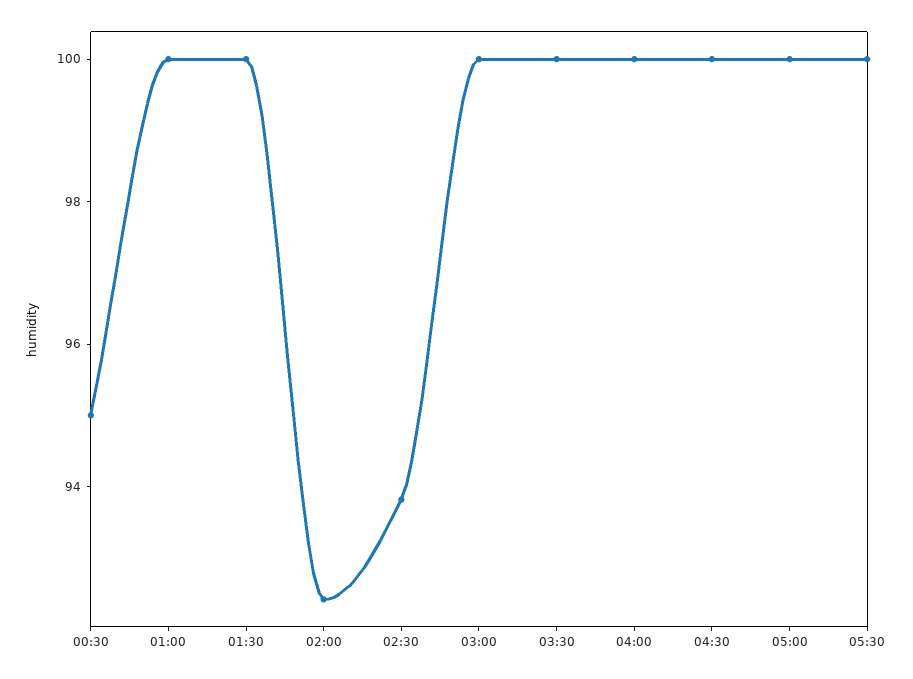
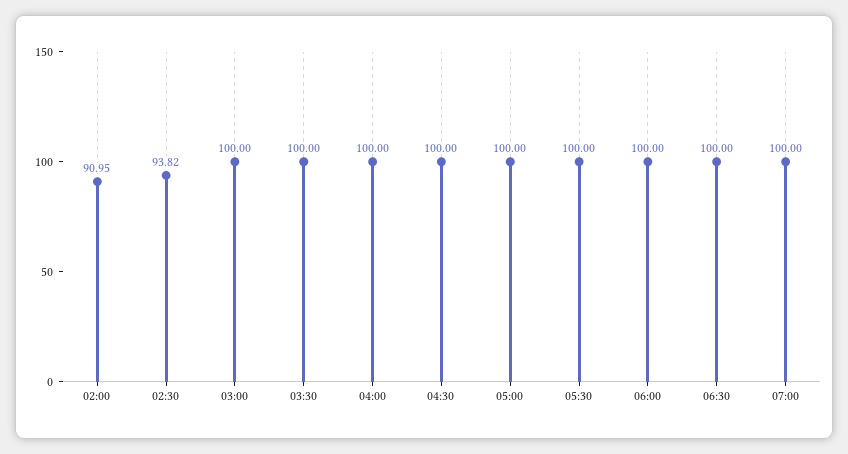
00:30: 95 -> none
01:00: 100 -> none
01:30: 100 -> none
02:00: 92.5 -> 90.95
06:00: none -> 100
06:30: none -> 100
07:00: none -> 100

